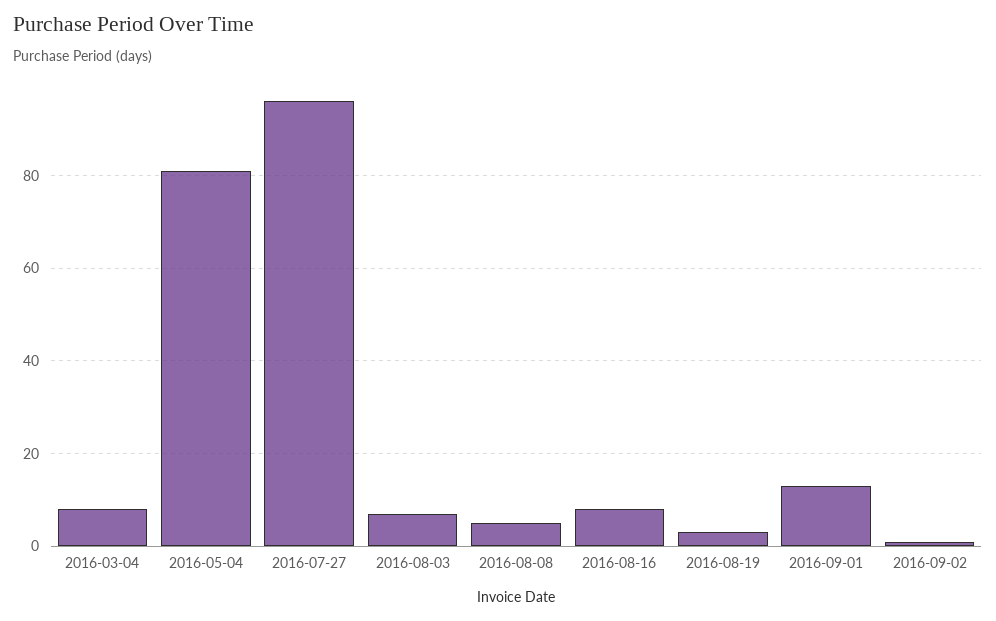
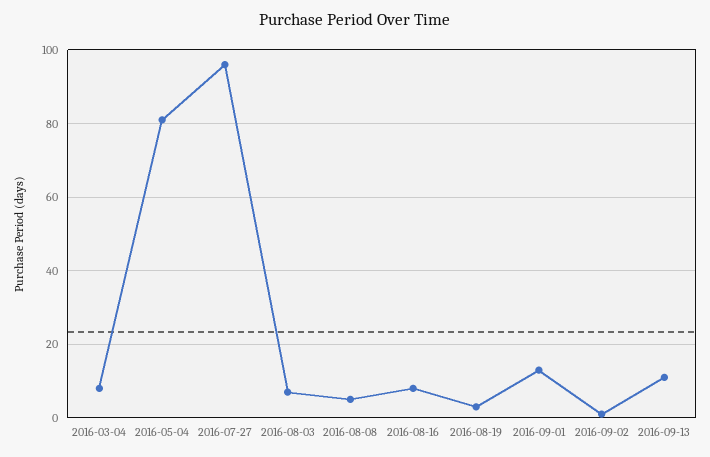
2016-09-13: none -> 10

